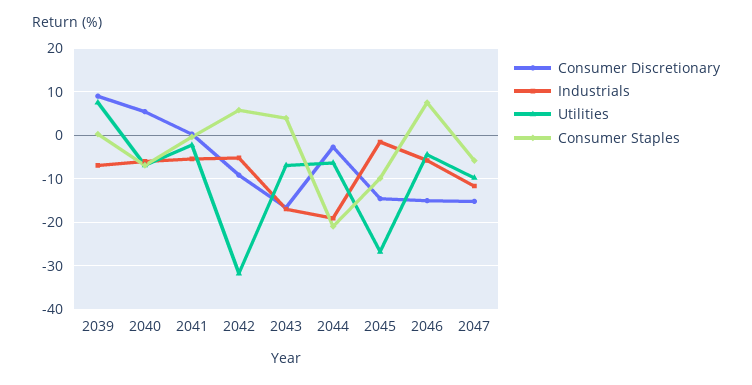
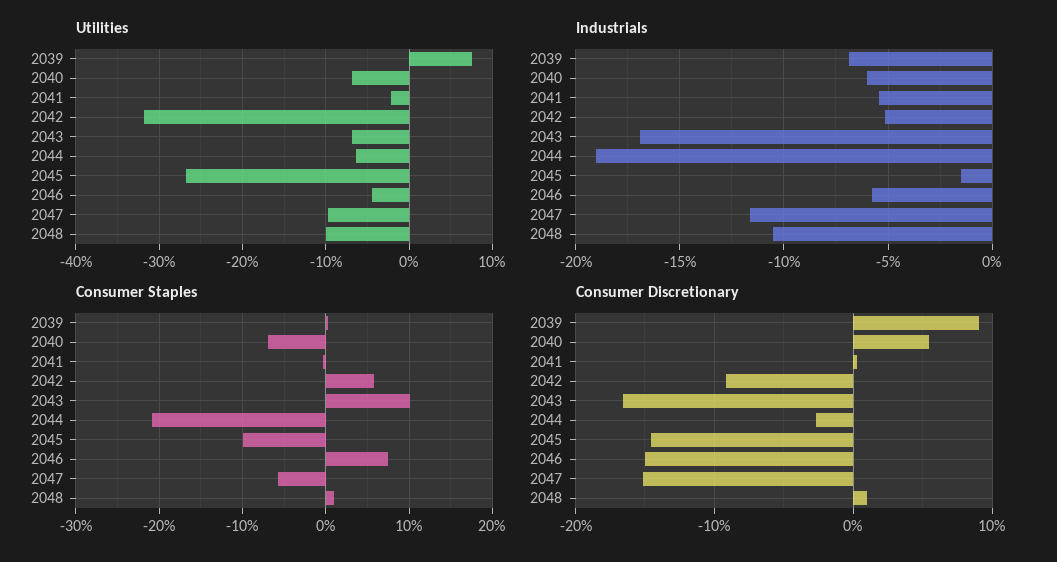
Consumer Staples, 2043: 4 -> 10
Utilities, 2048: none -> -10
Industrials, 2048: none -> -10.5
Consumer Staples, 2048: none -> 1
Consumer Discretionary, 2048: none -> 1

